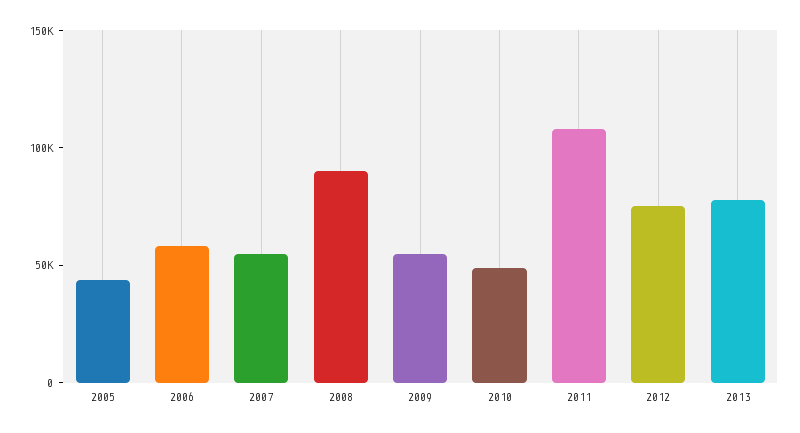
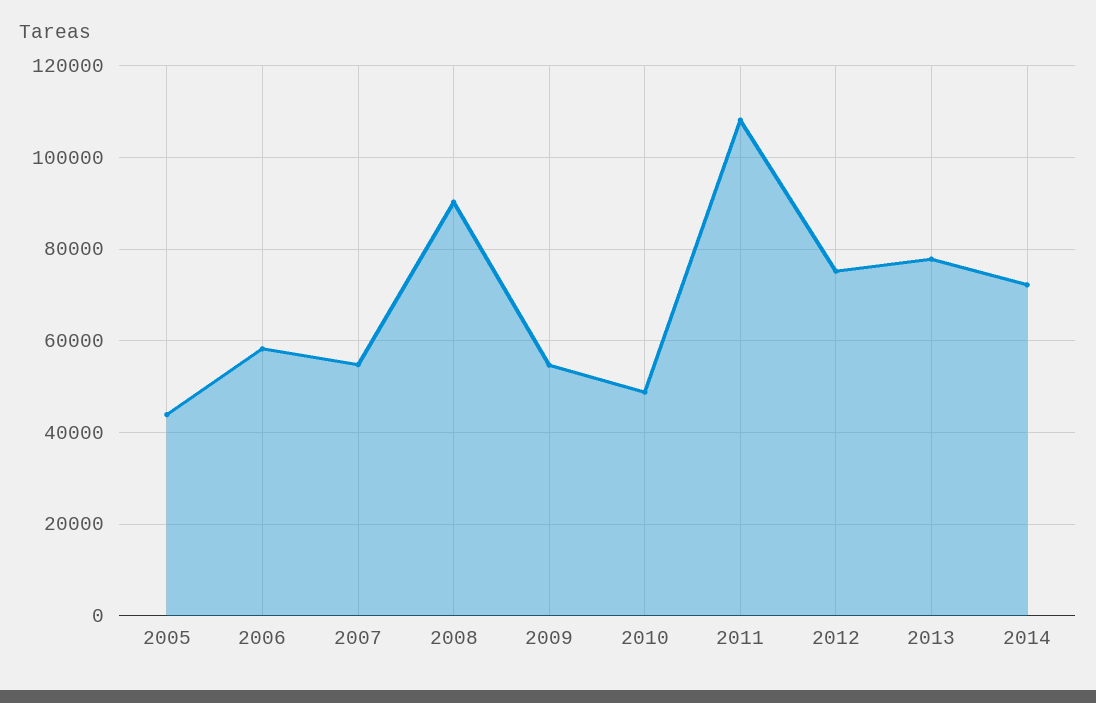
2014: none -> 72000

